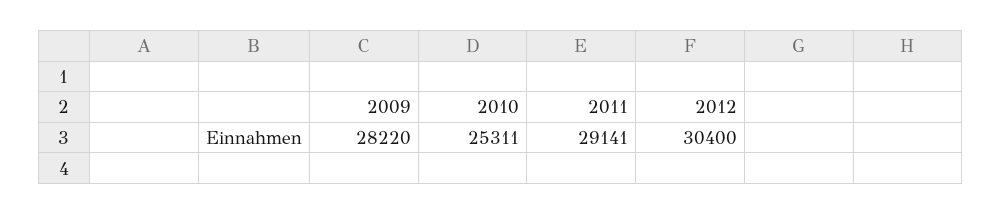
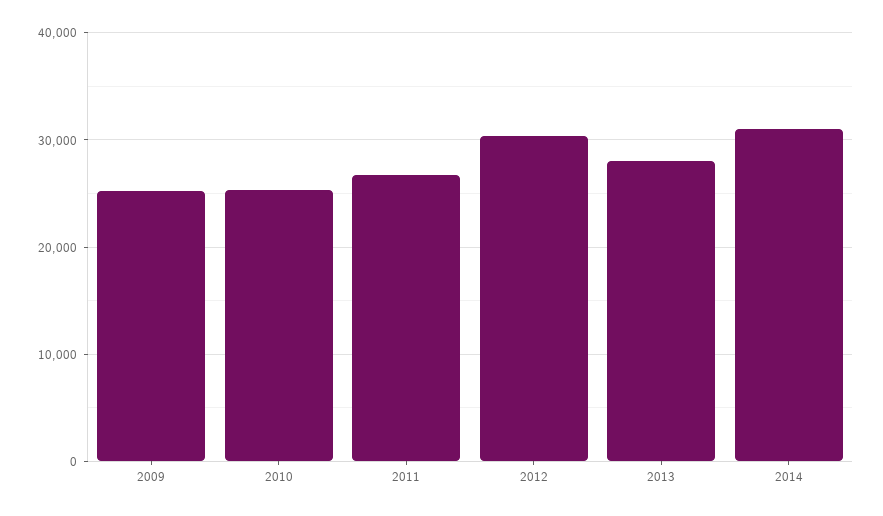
2009: 28220 -> 25000
2011: 29141 -> 27000
2013: none -> 28000
2014: none -> 31000

